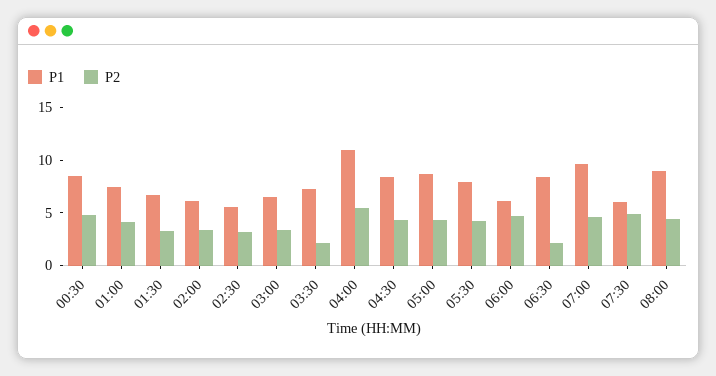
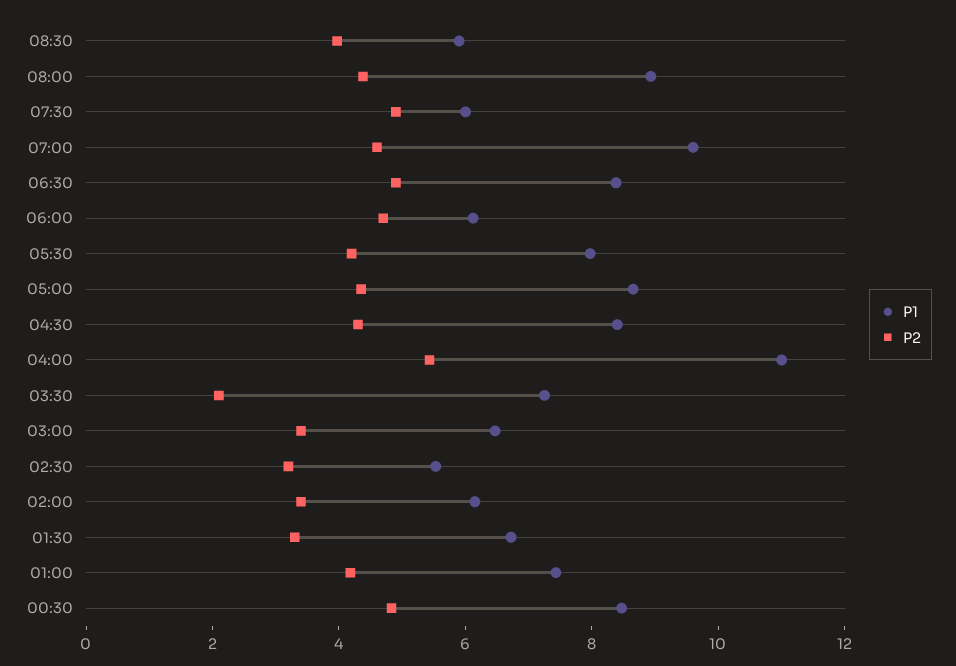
P2, 06:30: 2 -> 5
P1, 08:30: none -> 6
P2, 08:30: none -> 4

